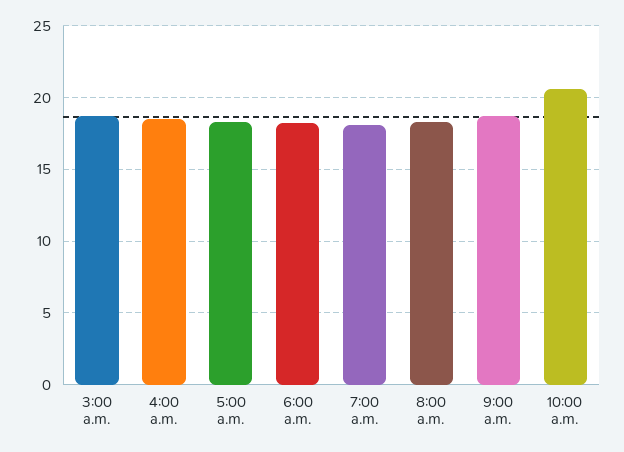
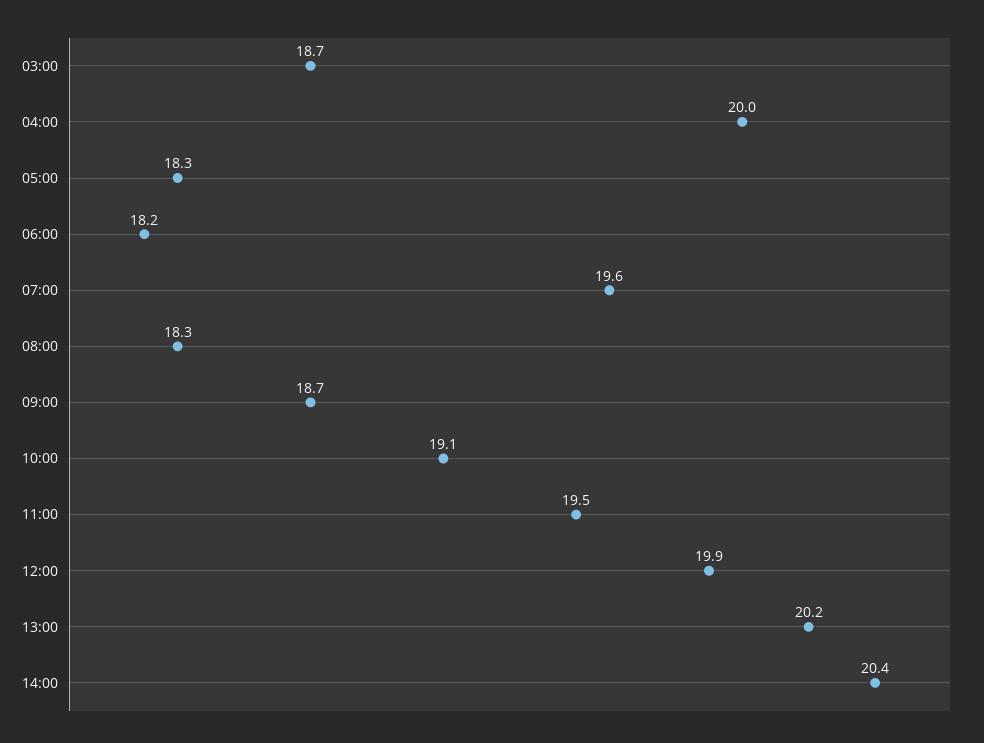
4:00 a.m.: 18.5 -> 20
7:00 a.m.: 18 -> 19.6
10:00 a.m.: 20.5 -> 19.1
11:00: none -> 19.5
12:00: none -> 19.9
13:00: none -> 20.2
14:00: none -> 20.4

